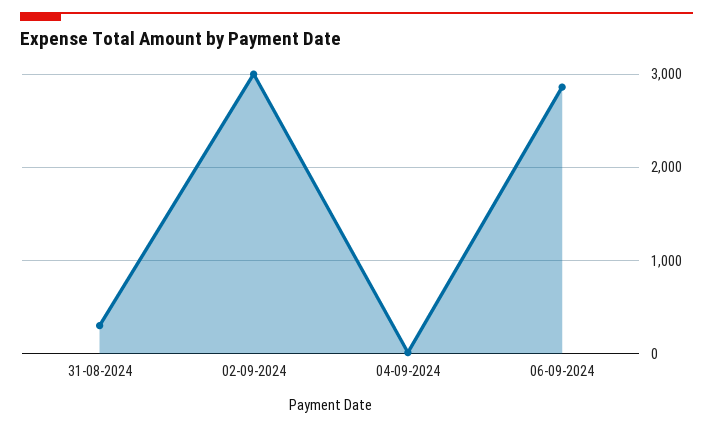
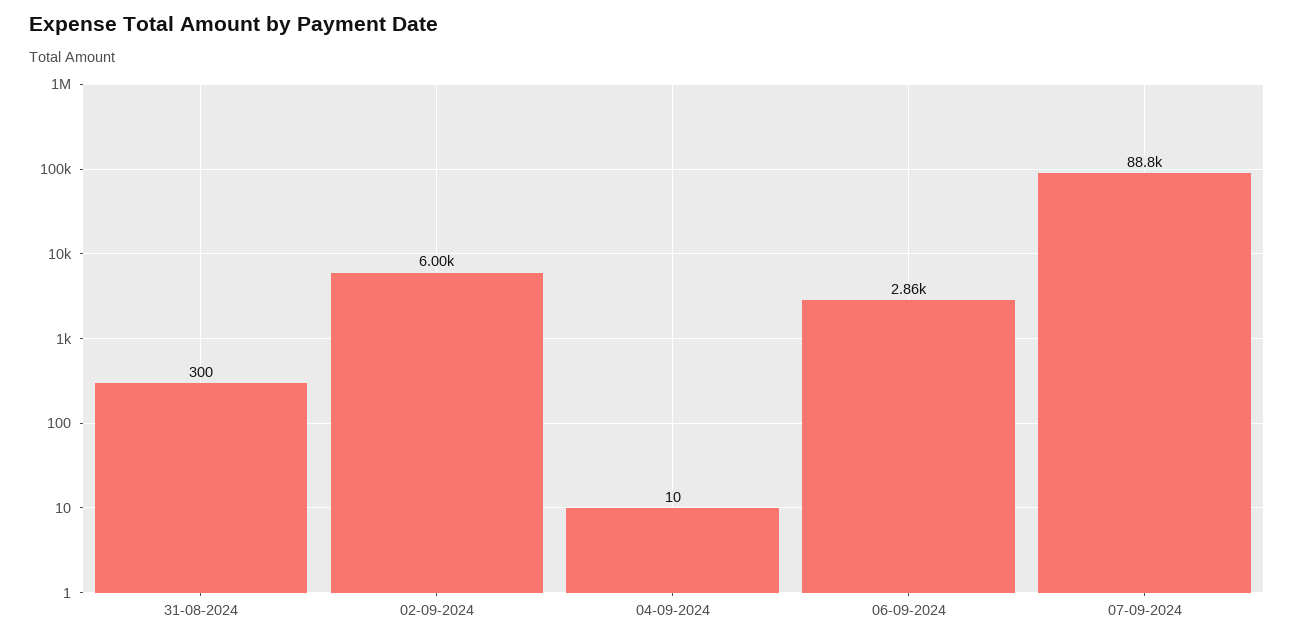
02-09-2024: 3000 -> 6000
07-09-2024: none -> 88800

